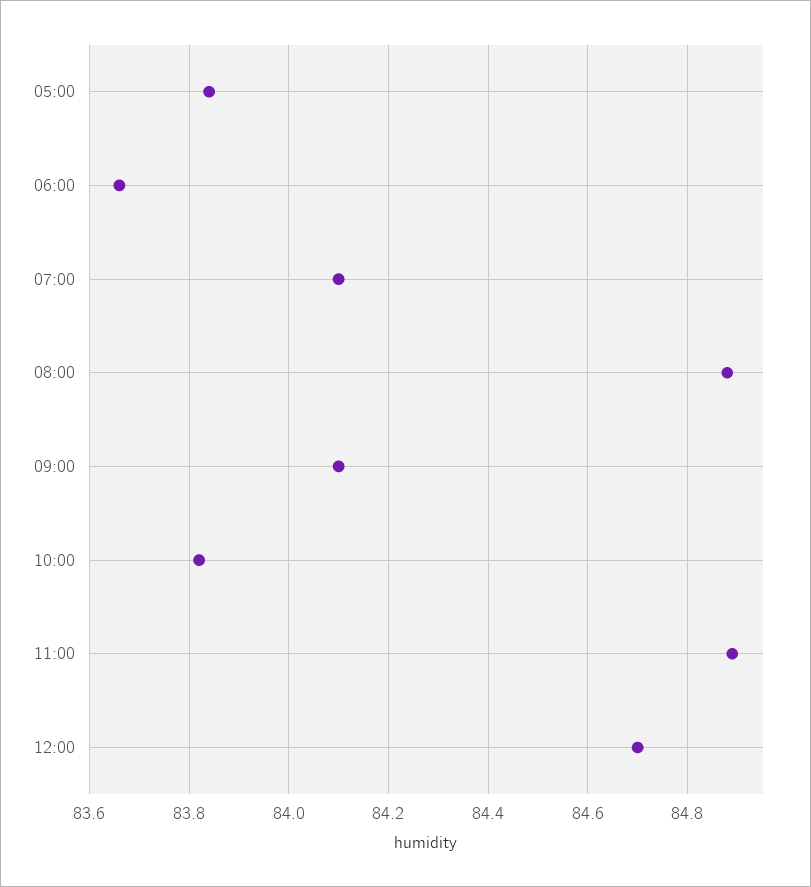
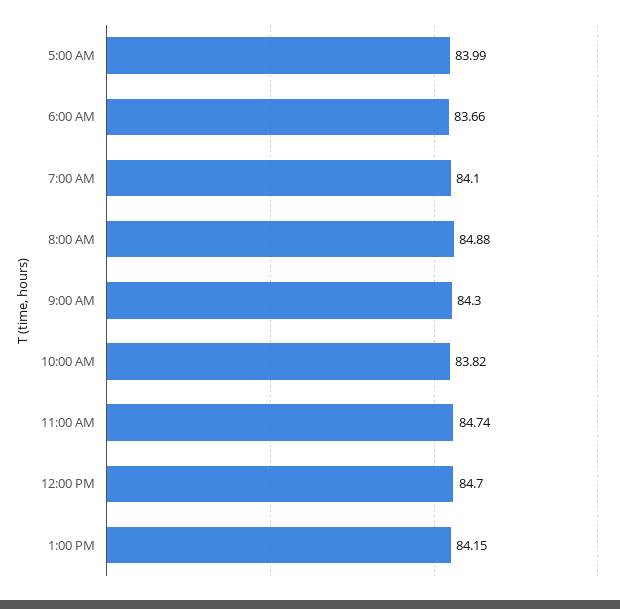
05:00: 83.85 -> 83.99
09:00: 84.1 -> 84.3
11:00: 84.9 -> 84.74
1:00 PM: none -> 84.15

